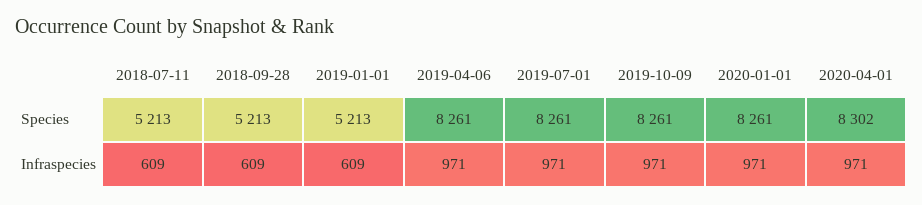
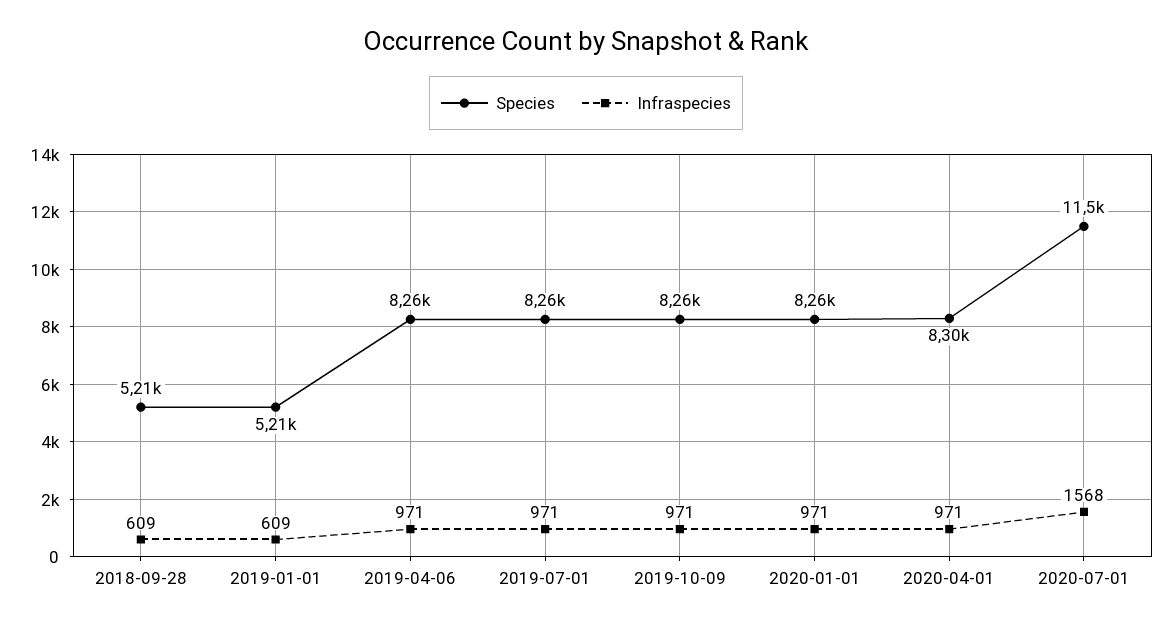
Species, 2018-07-11: 5213 -> none
Infraspecies, 2018-07-11: 609 -> none
Species, 2020-07-01: none -> 11500
Infraspecies, 2020-07-01: none -> 1568

